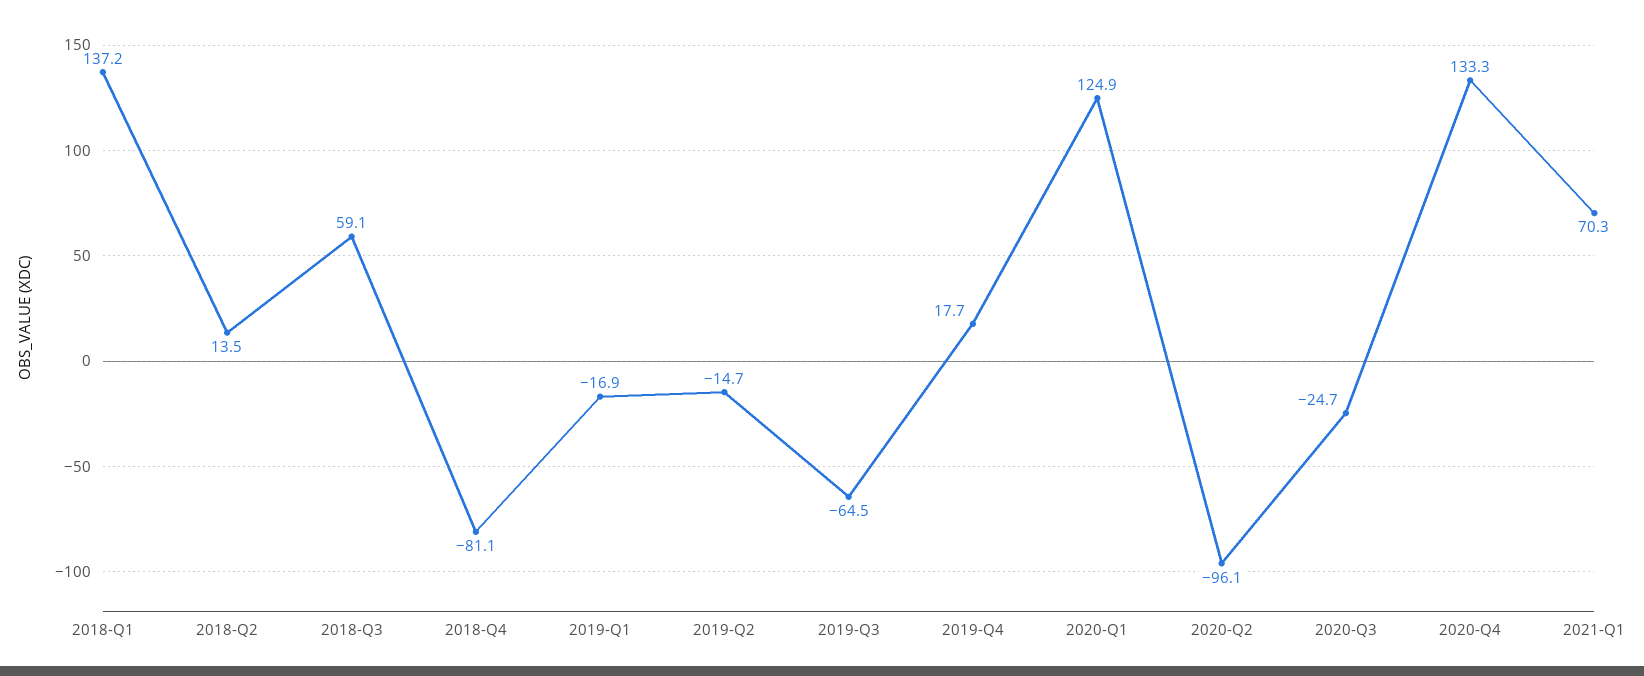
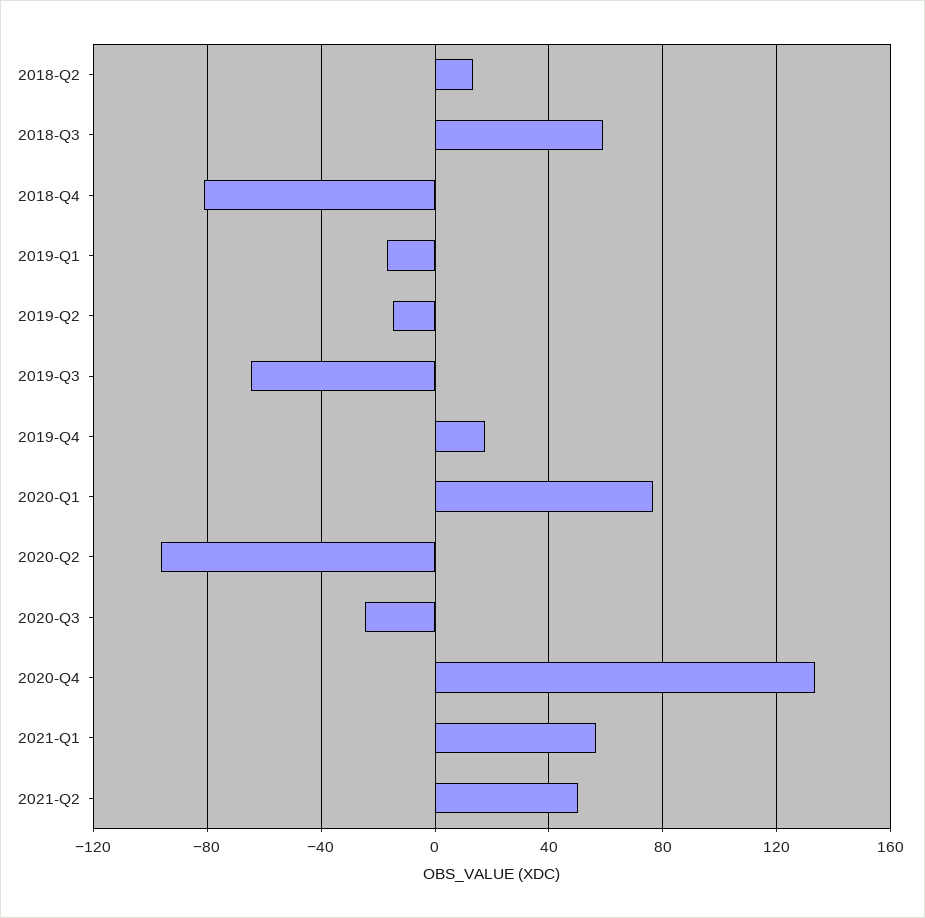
2018-Q1: 137.2 -> none
2020-Q1: 124.9 -> 75
2021-Q1: 70.3 -> 55
2021-Q2: none -> 50

